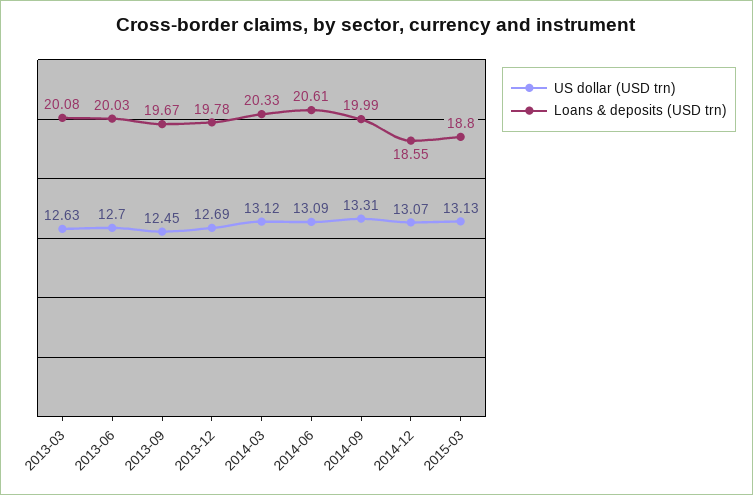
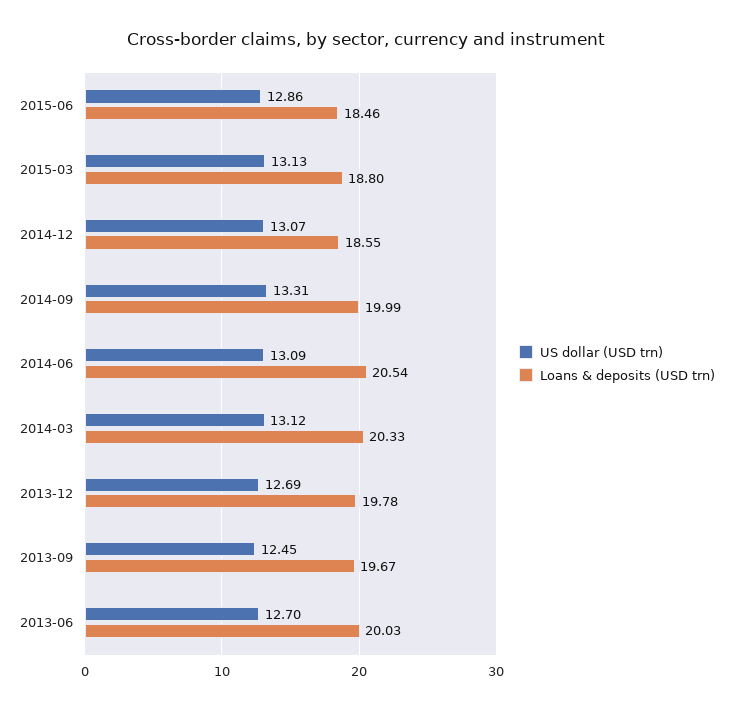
US dollar (USD trn), 2013-03: 12.63 -> none
Loans & deposits (USD trn), 2013-03: 20.08 -> none
Loans & deposits (USD trn), 2014-06: 20.61 -> 20.54
US dollar (USD trn), 2015-06: none -> 12.86
Loans & deposits (USD trn), 2015-06: none -> 18.46

